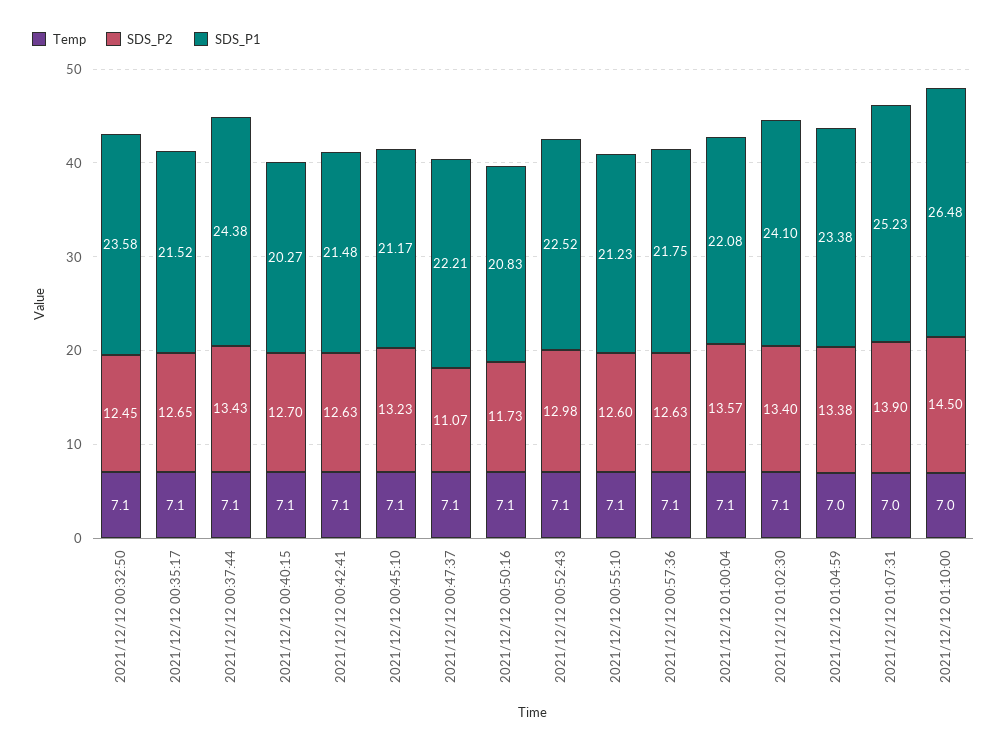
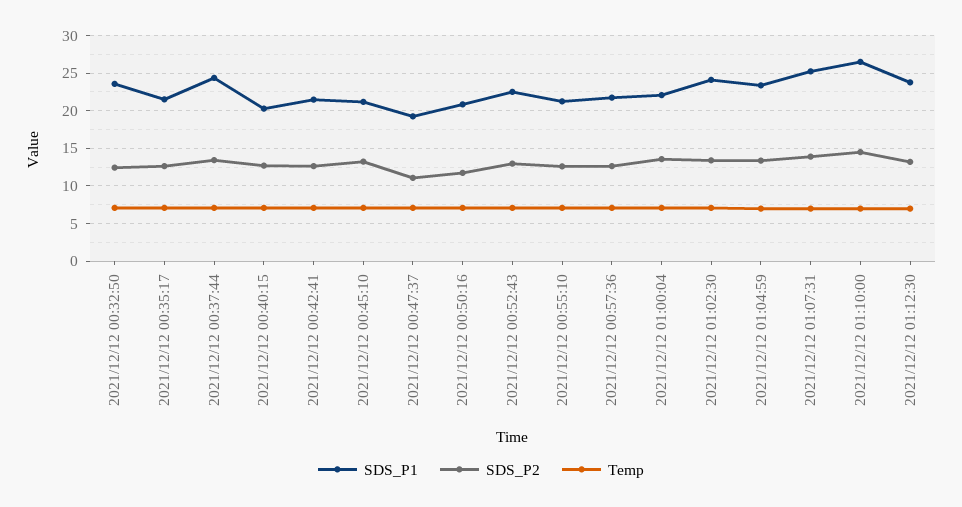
SDS_P1, 2021/12/12 00:47:37: 22.21 -> 19
SDS_P1, 2021/12/12 01:12:30: none -> 24
SDS_P2, 2021/12/12 01:12:30: none -> 13
Temp, 2021/12/12 01:12:30: none -> 7

